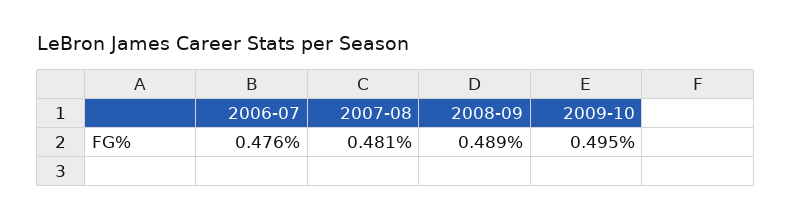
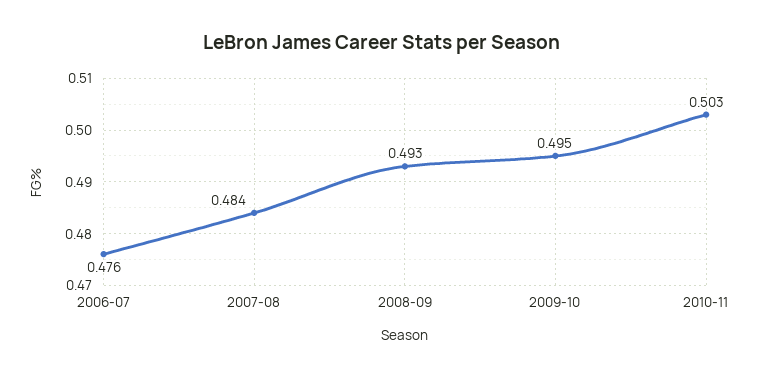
2007-08: 0.481 -> 0.484
2008-09: 0.489 -> 0.493
2010-11: none -> 0.503

